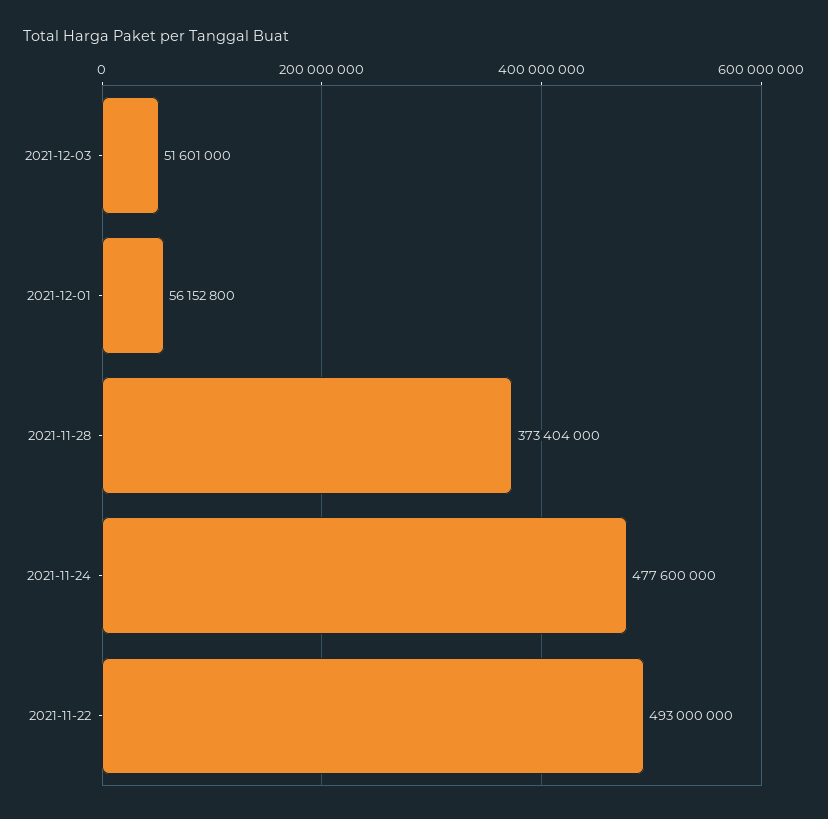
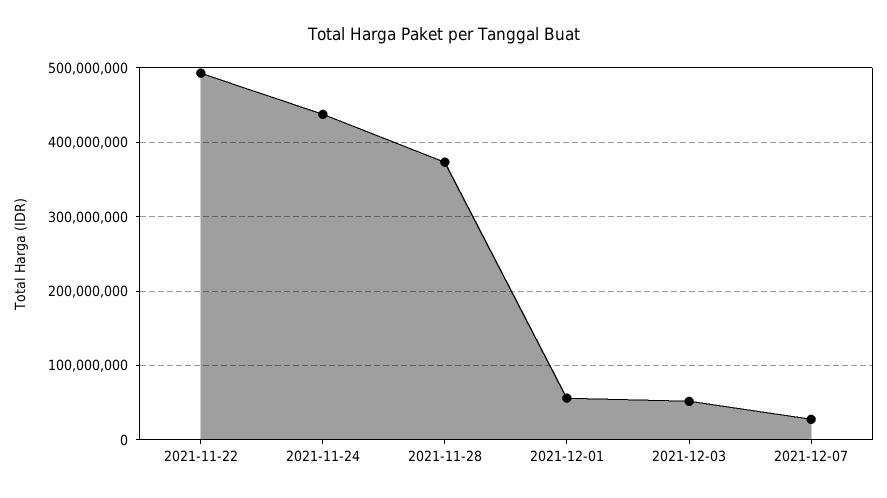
2021-11-24: 477600000 -> 440000000
2021-12-07: none -> 30000000

